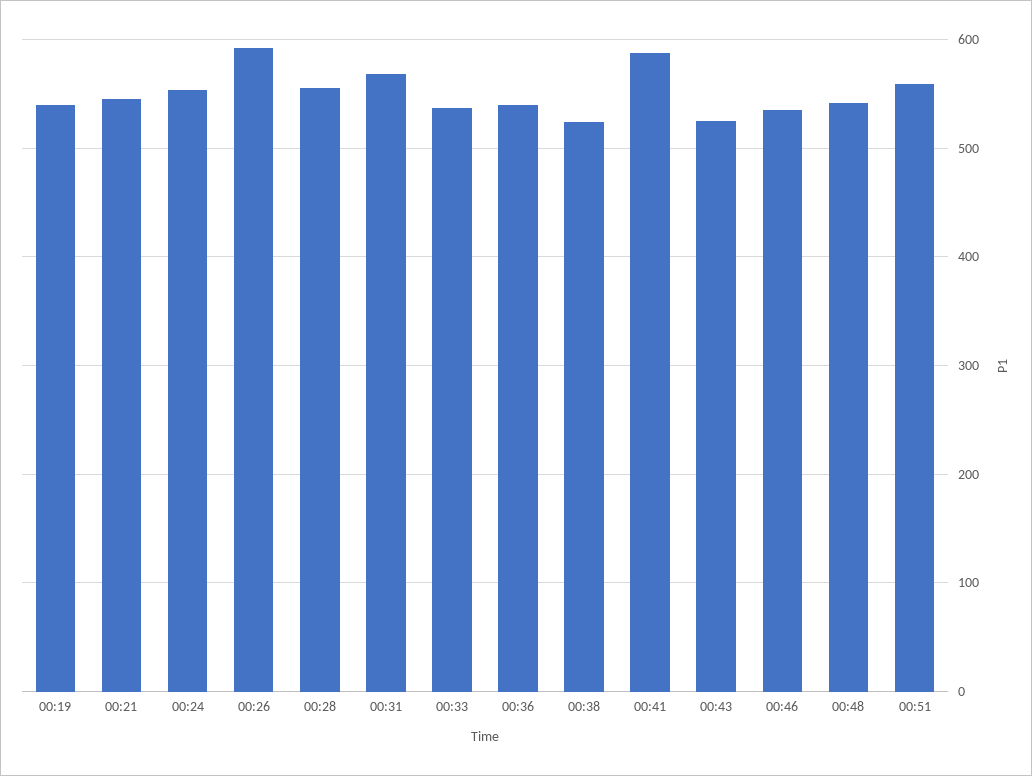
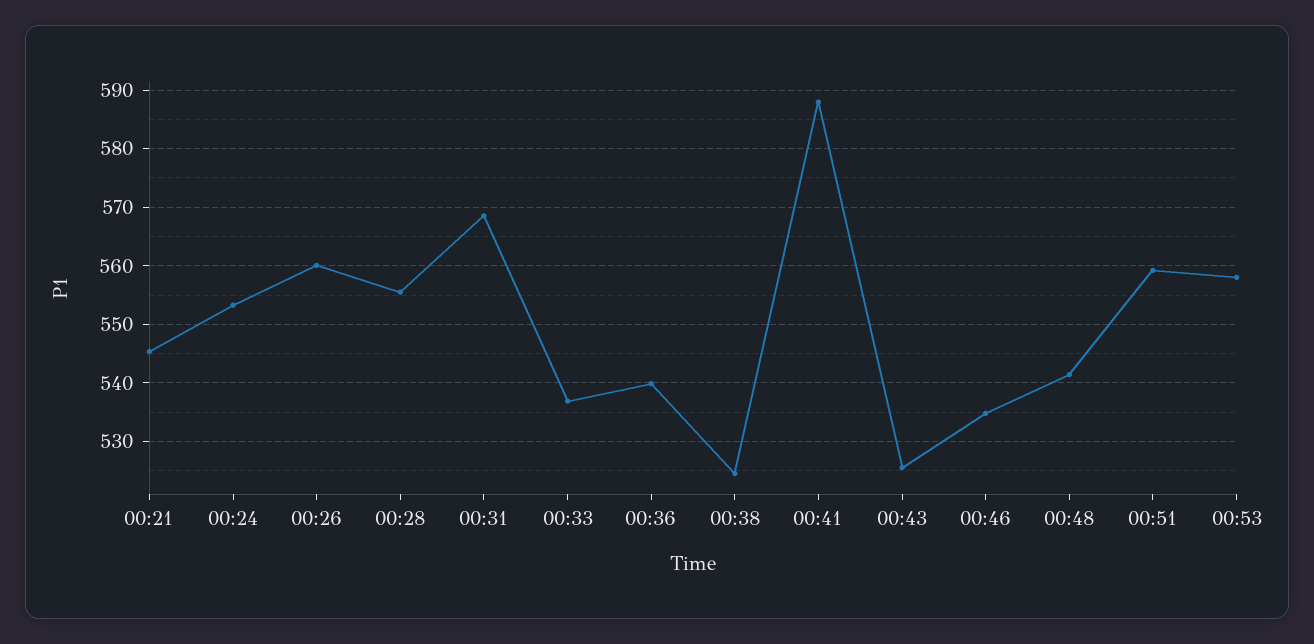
00:19: 540 -> none
00:26: 590 -> 560
00:53: none -> 558

